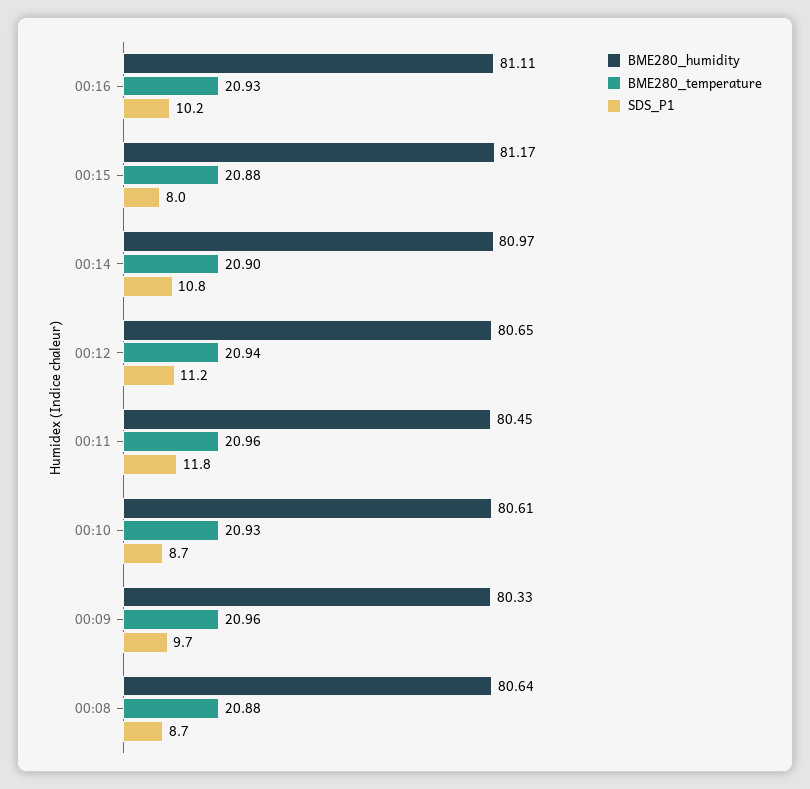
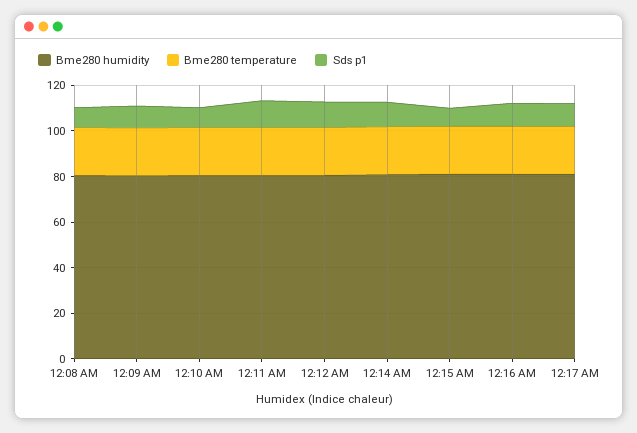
BME280_humidity, 12:17 AM: none -> 80
BME280_temperature, 12:17 AM: none -> 20
SDS_P1, 12:17 AM: none -> 10

